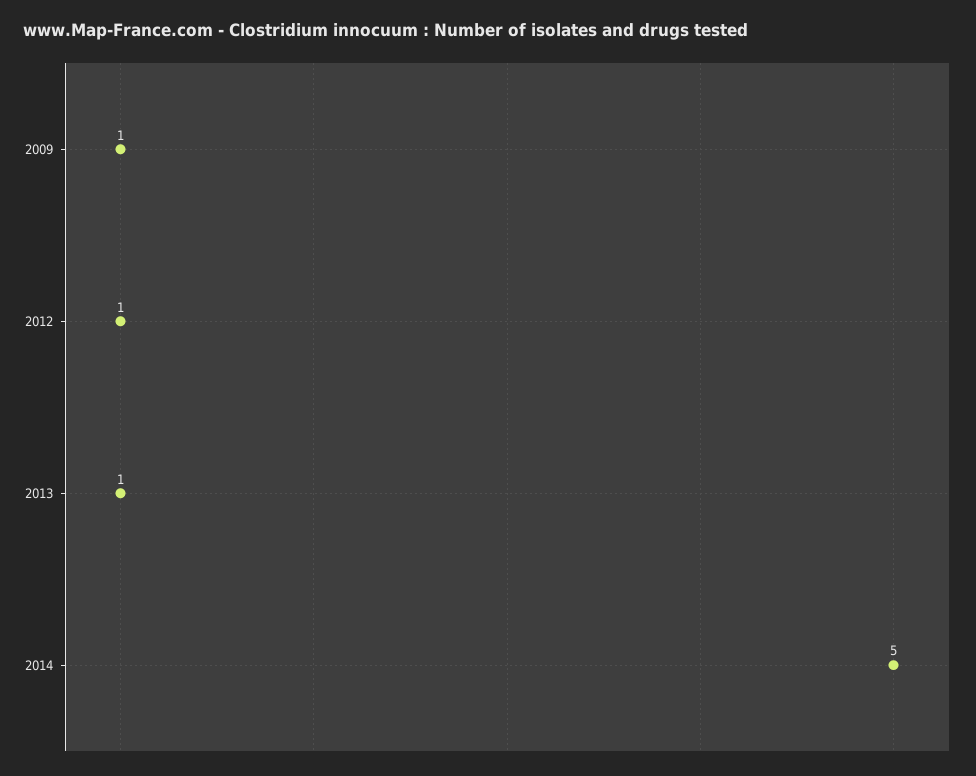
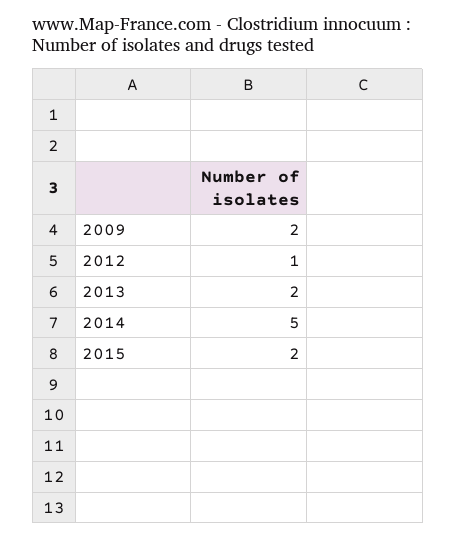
2009: 1 -> 2
2013: 1 -> 2
2015: none -> 2

